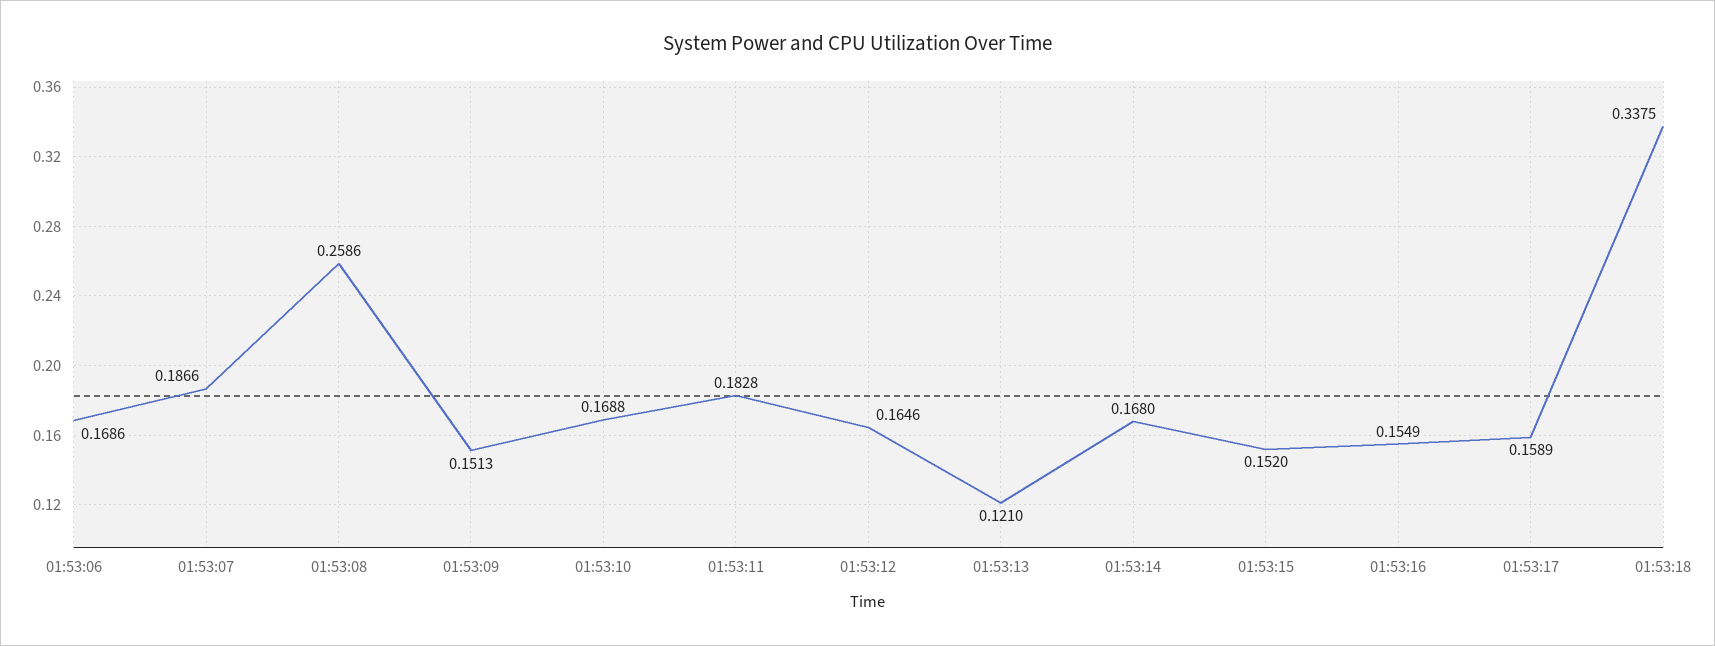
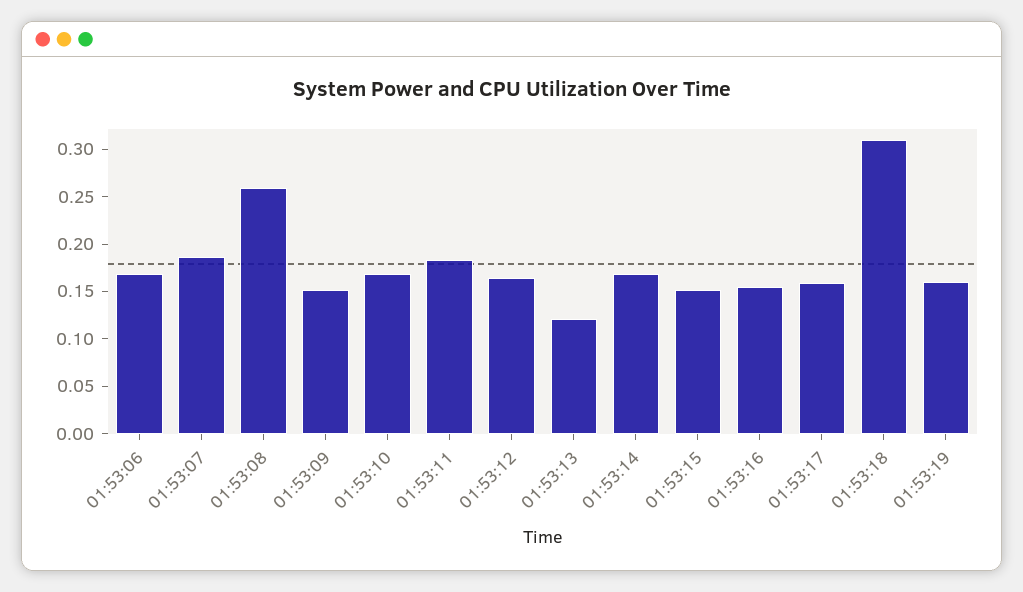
01:53:18: 0.3375 -> 0.31
01:53:19: none -> 0.16

